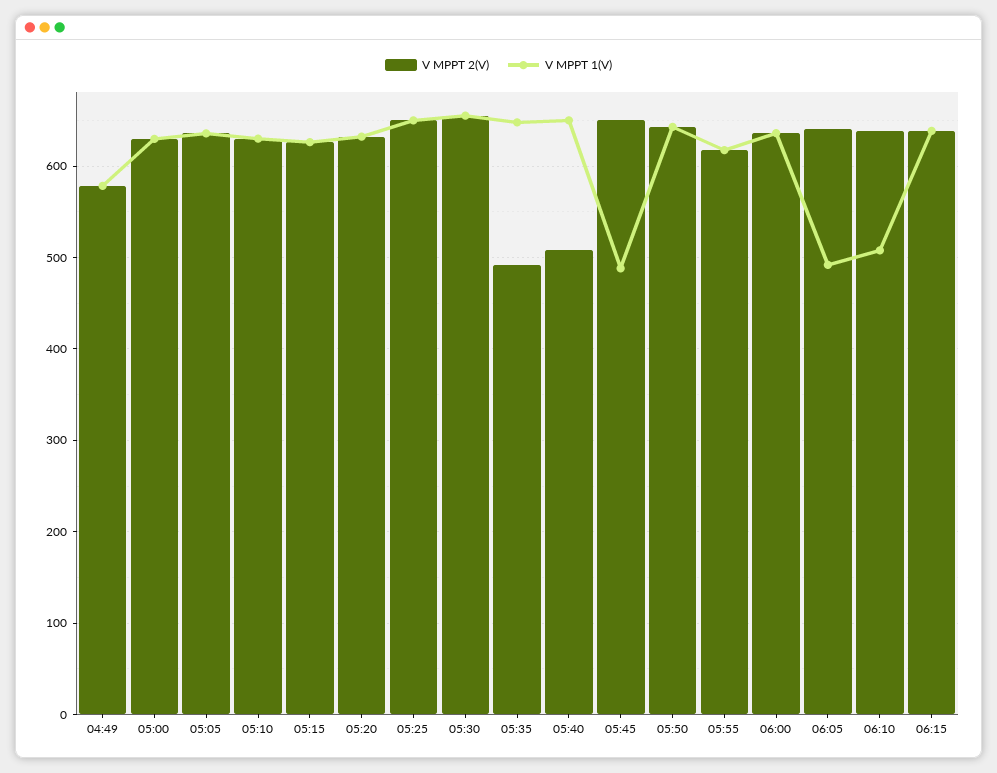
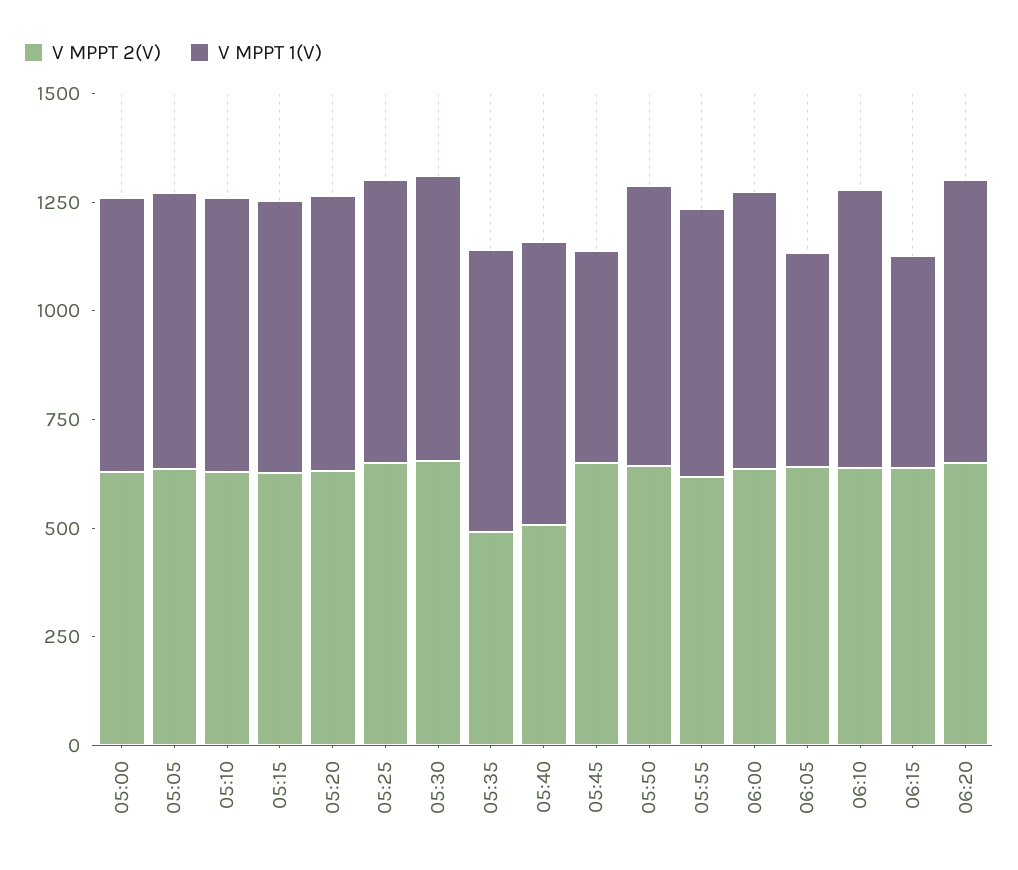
V MPPT 2(V), 04:49: 580 -> none
V MPPT 1(V), 04:49: 580 -> none
V MPPT 1(V), 06:10: 510 -> 650
V MPPT 1(V), 06:15: 640 -> 500
V MPPT 2(V), 06:20: none -> 650
V MPPT 1(V), 06:20: none -> 650

